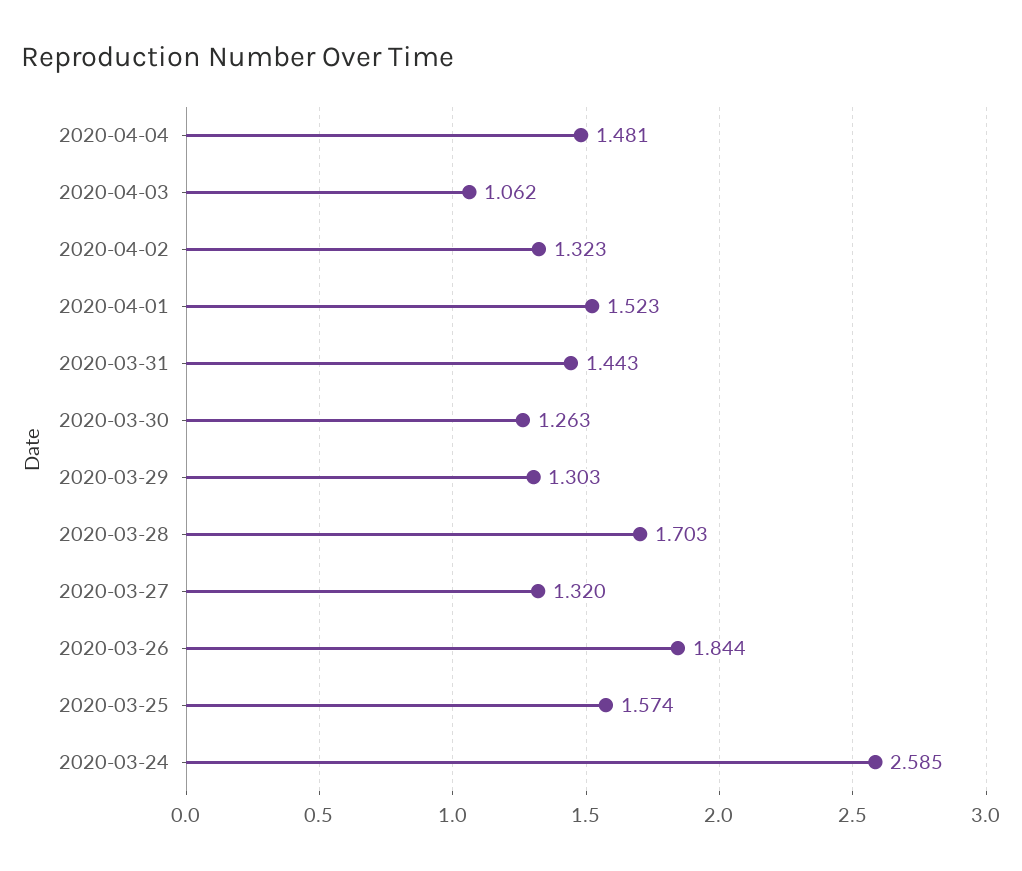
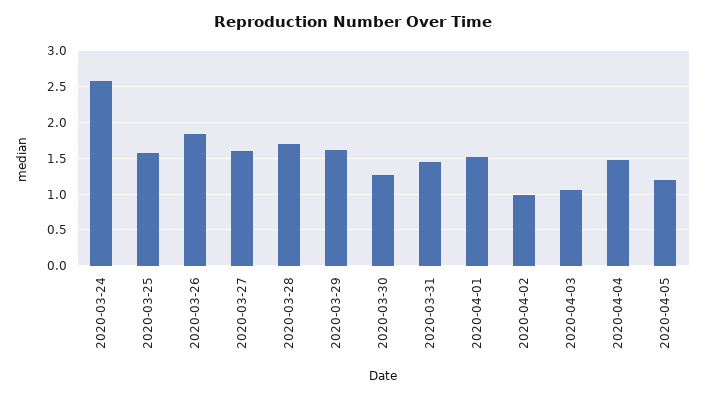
2020-04-02: 1.323 -> 1
2020-03-29: 1.303 -> 1.6
2020-03-27: 1.32 -> 1.6
2020-04-05: none -> 1.2

